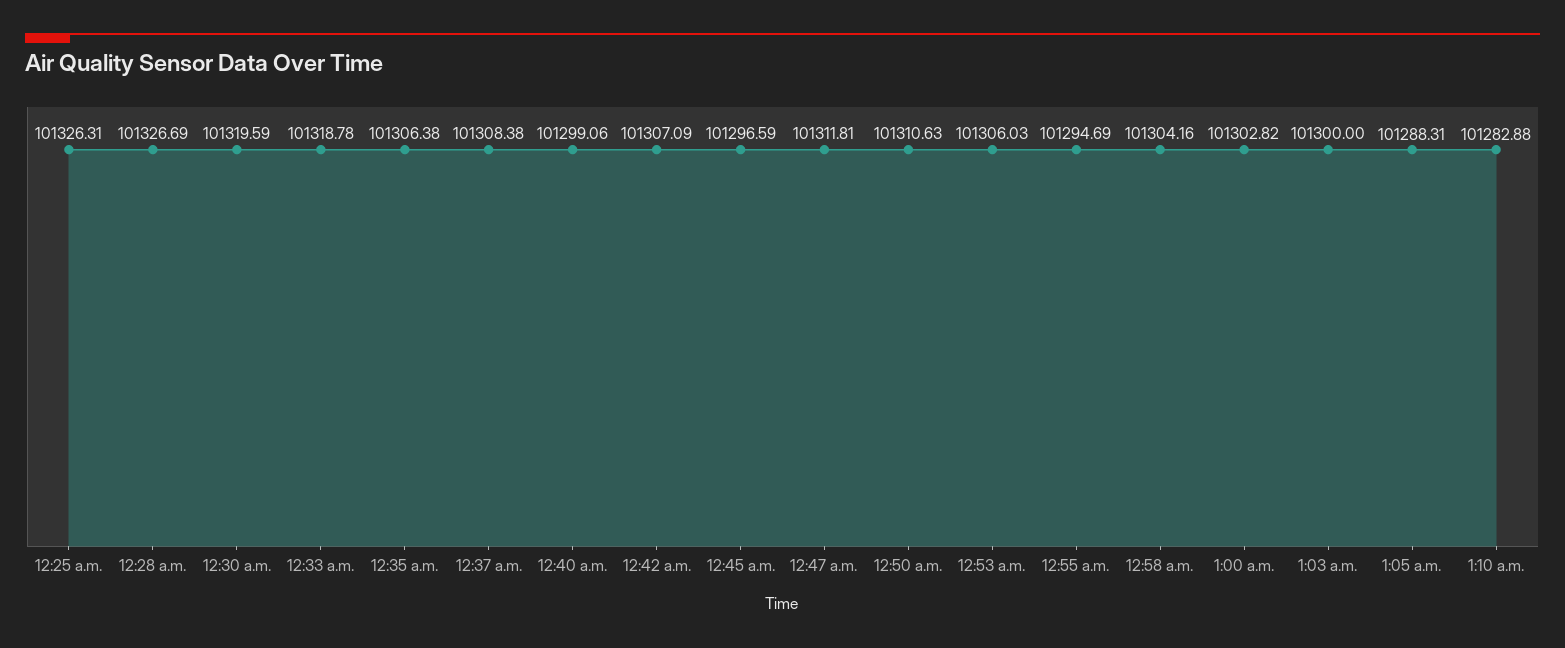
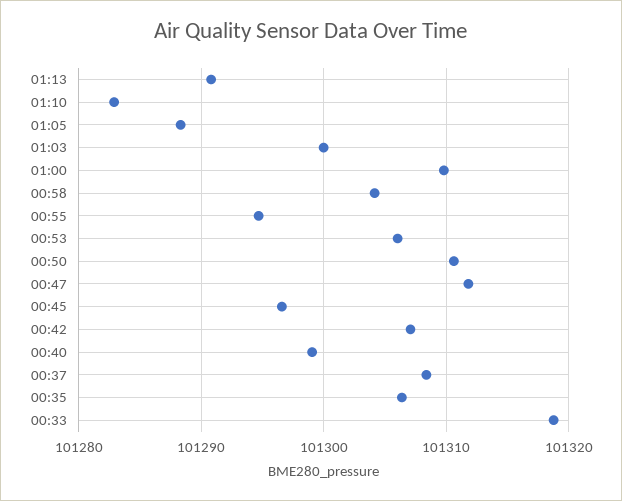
12:25 a.m.: 101326.31 -> none
12:28 a.m.: 101326.69 -> none
12:30 a.m.: 101319.59 -> none
1:00 a.m.: 101302.82 -> 101310
01:13: none -> 101291

